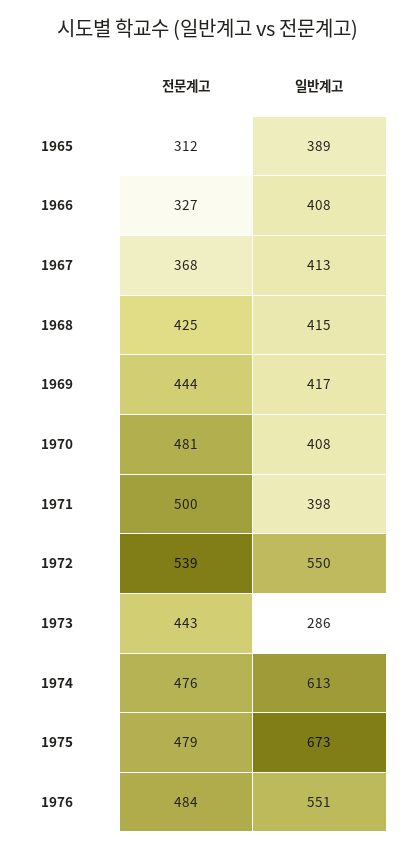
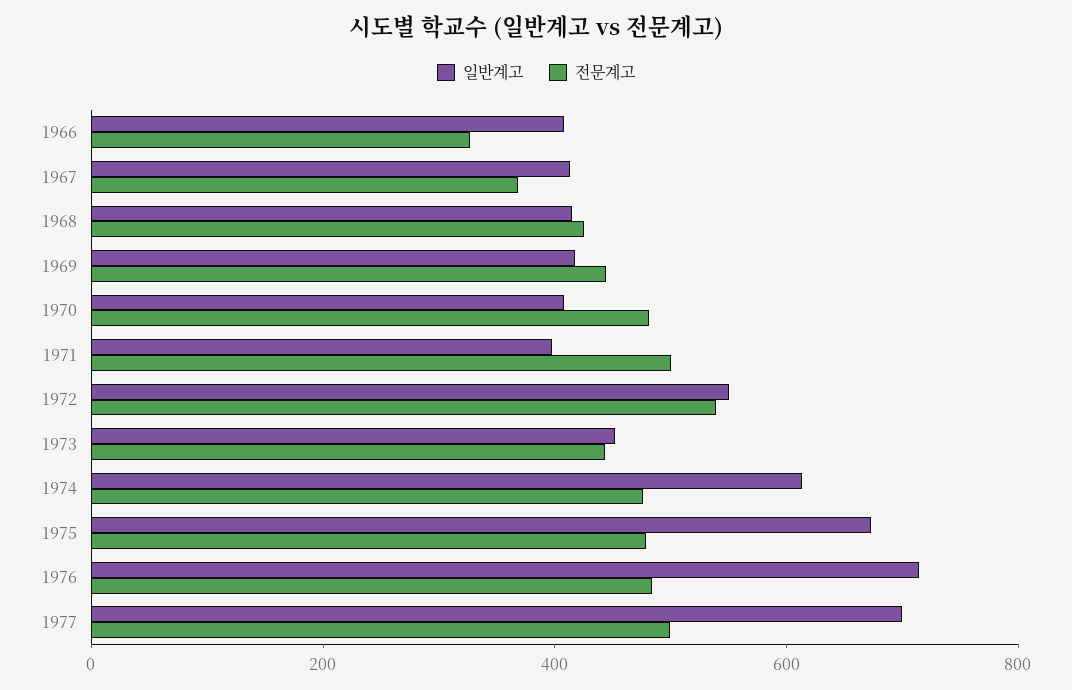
전문계고, 1965: 312 -> none
일반계고, 1965: 389 -> none
일반계고, 1973: 286 -> 450
일반계고, 1976: 551 -> 700
일반계고, 1977: none -> 700
전문계고, 1977: none -> 500

